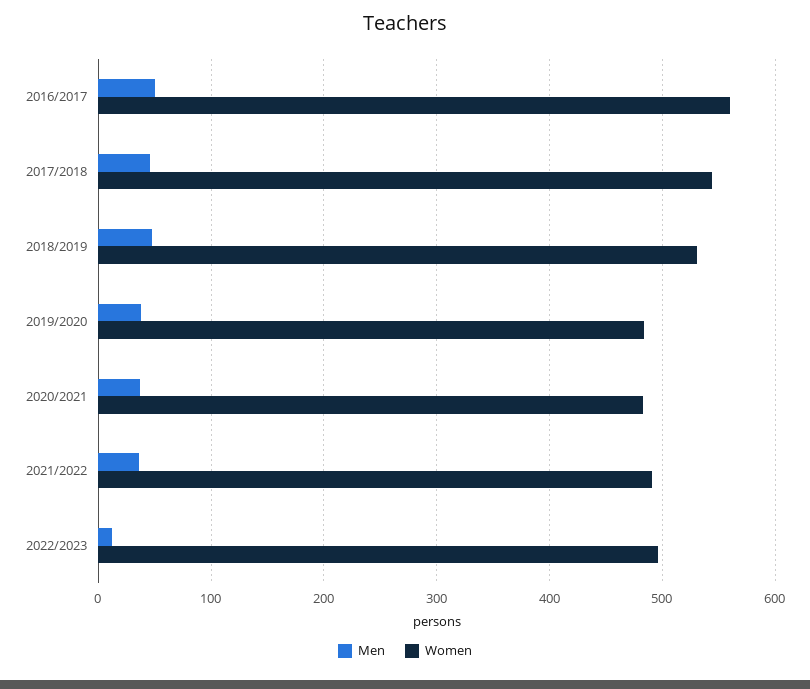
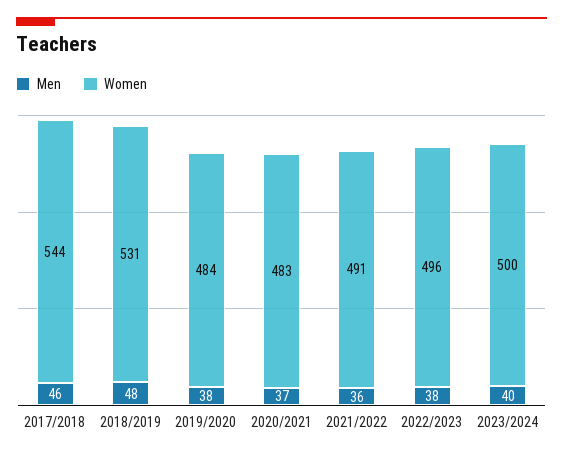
Men, 2016/2017: 50 -> none
Women, 2016/2017: 560 -> none
Men, 2022/2023: 10 -> 38
Men, 2023/2024: none -> 40
Women, 2023/2024: none -> 500

